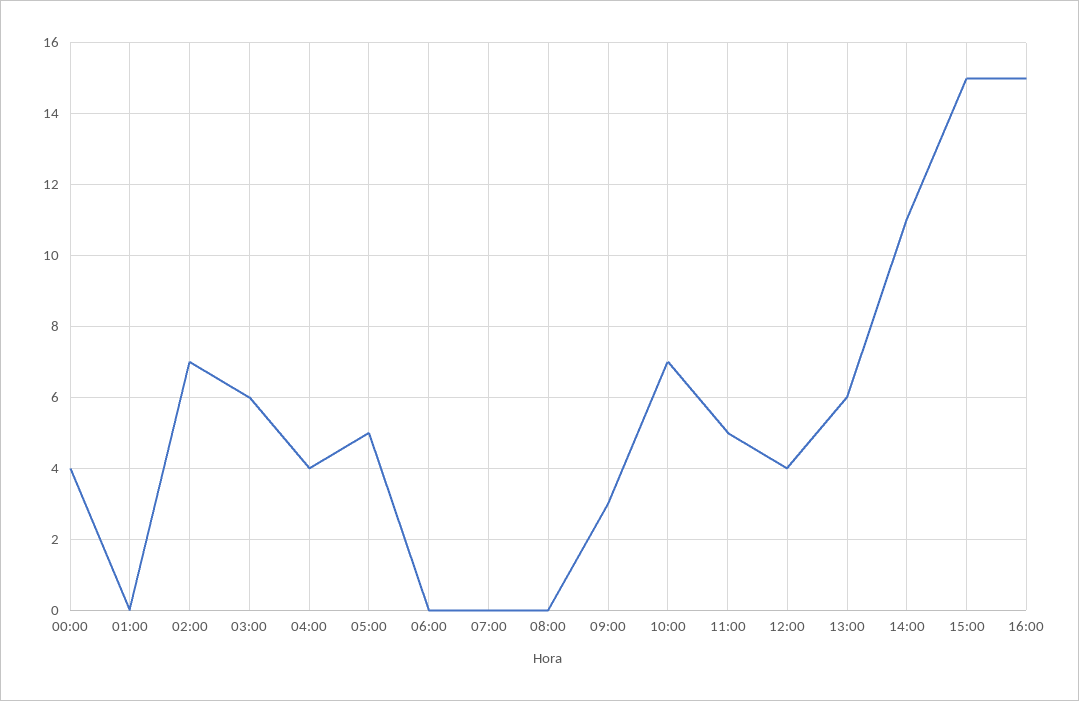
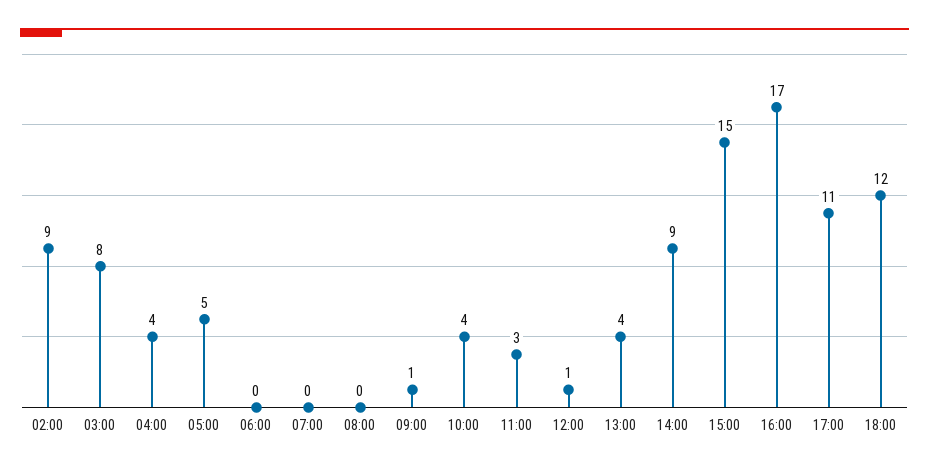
00:00: 4 -> none
01:00: 0 -> none
02:00: 7 -> 9
03:00: 6 -> 8
09:00: 3 -> 1
10:00: 7 -> 4
11:00: 5 -> 3
12:00: 4 -> 1
13:00: 6 -> 4
14:00: 11 -> 9
16:00: 15 -> 17
17:00: none -> 11
18:00: none -> 12

